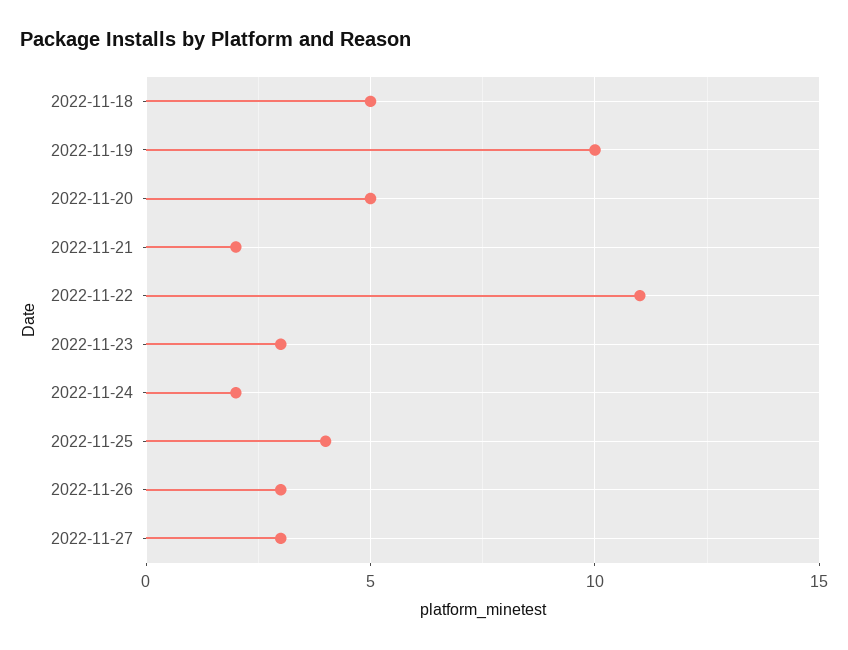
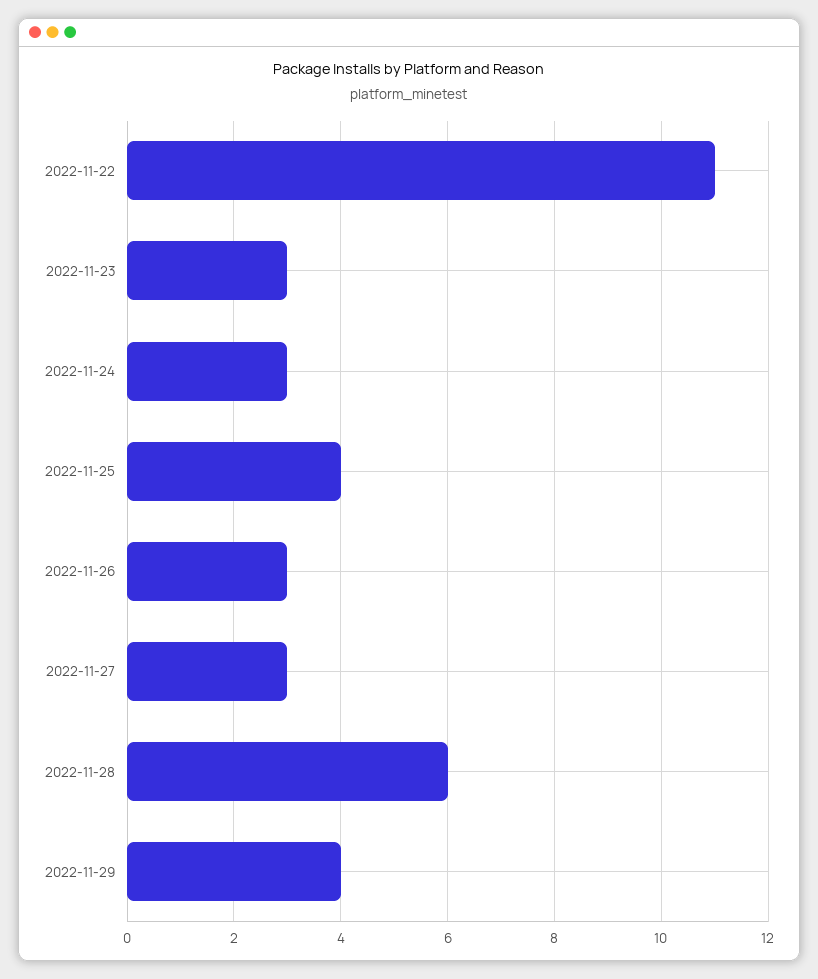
2022-11-18: 5 -> none
2022-11-19: 10 -> none
2022-11-20: 5 -> none
2022-11-21: 2 -> none
2022-11-24: 2 -> 3
2022-11-28: none -> 6
2022-11-29: none -> 4

